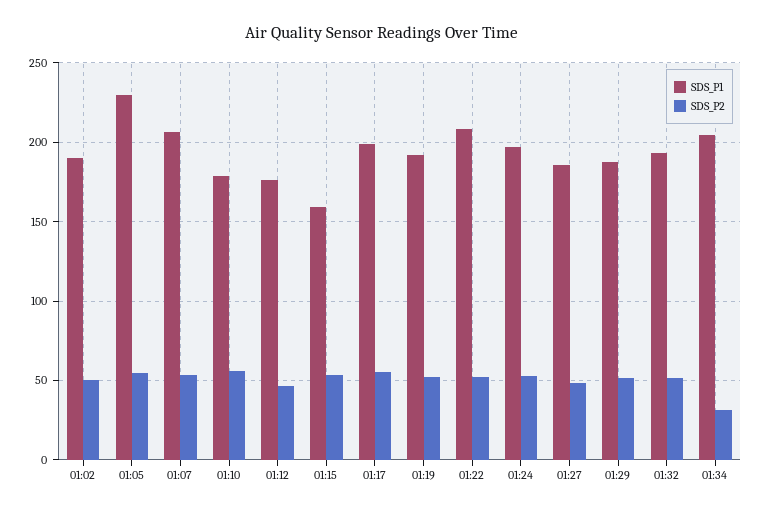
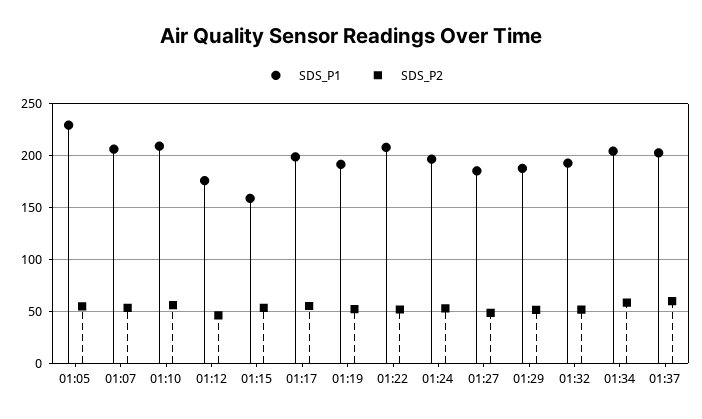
SDS_P1, 01:02: 190 -> none
SDS_P2, 01:02: 50 -> none
SDS_P1, 01:10: 180 -> 210
SDS_P2, 01:34: 30 -> 60
SDS_P1, 01:37: none -> 200
SDS_P2, 01:37: none -> 60

